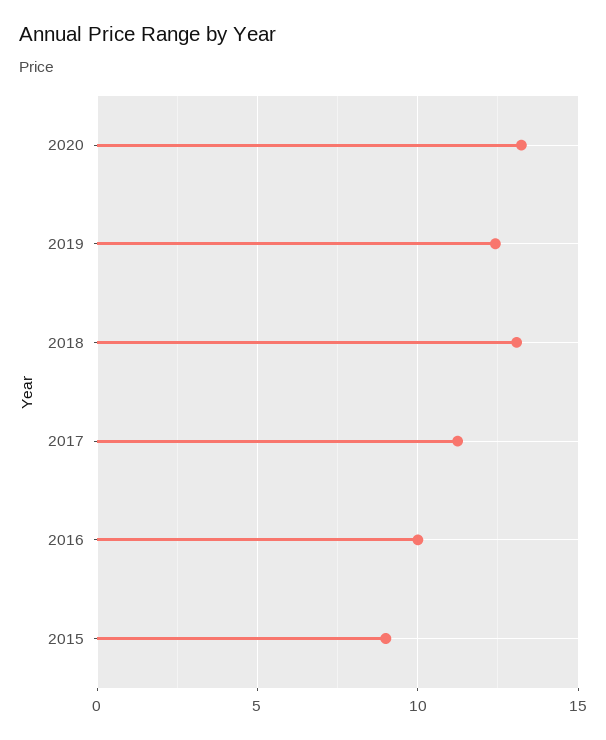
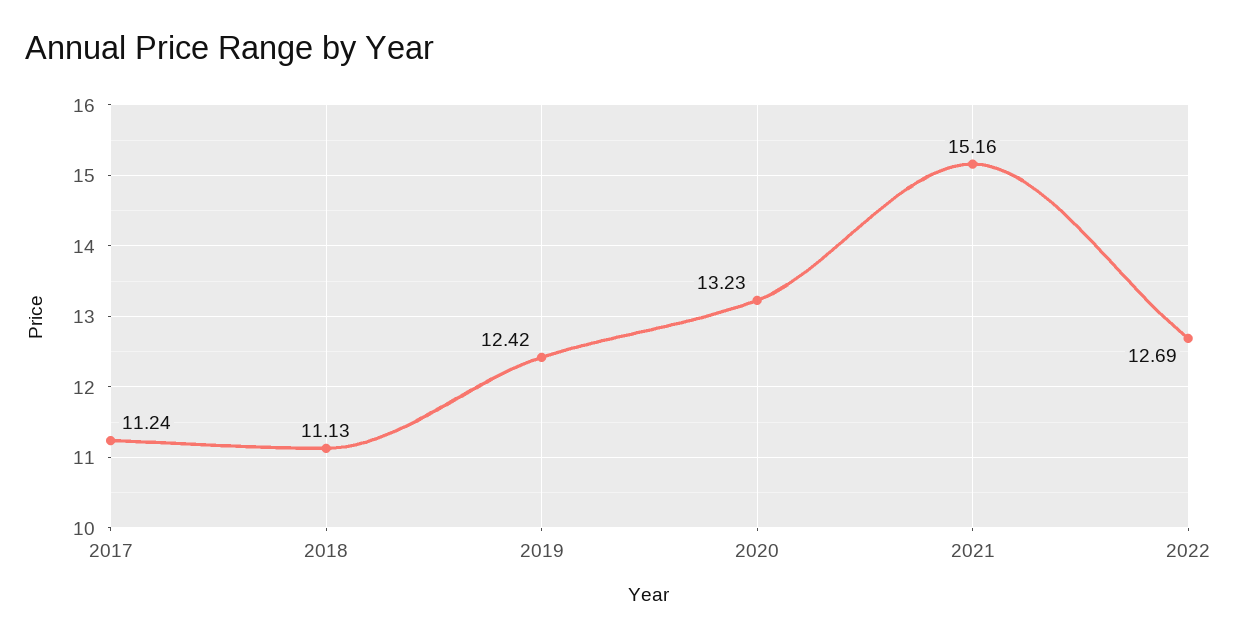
2018: 13 -> 11.13
2016: 10 -> none
2015: 9 -> none
2021: none -> 15.16
2022: none -> 12.69

